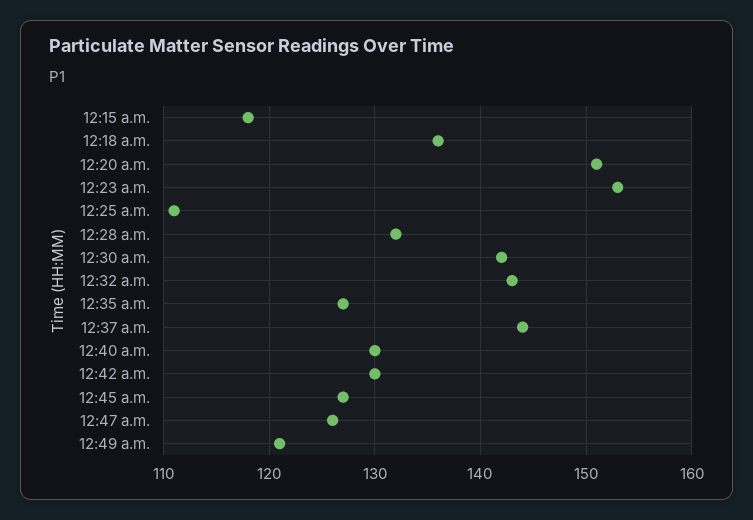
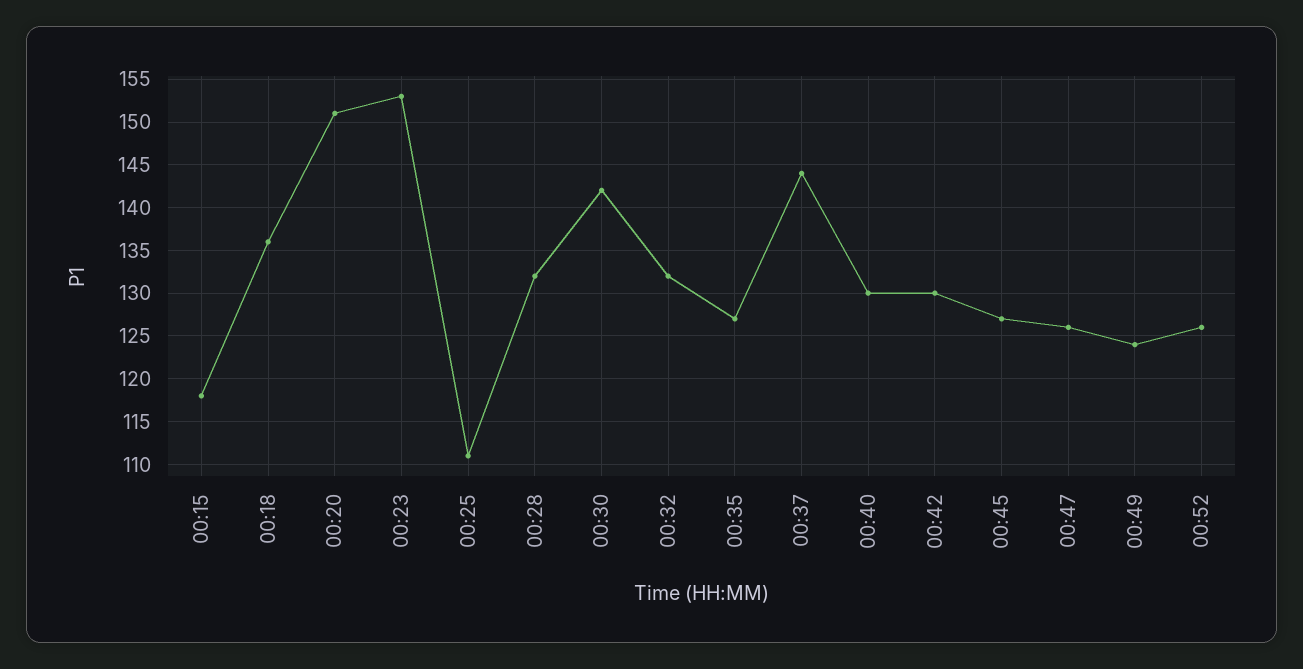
12:32 a.m.: 143 -> 132
12:49 a.m.: 121 -> 124
00:52: none -> 126

